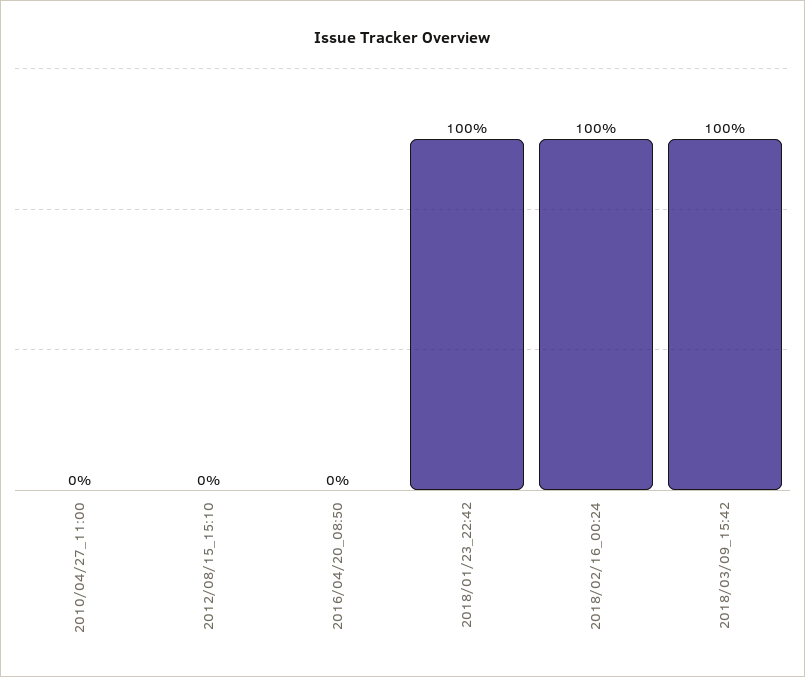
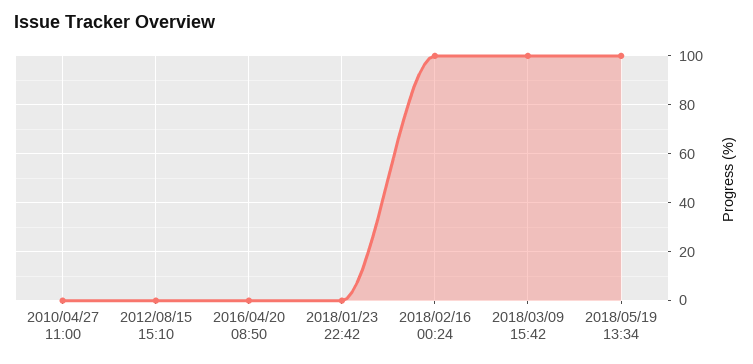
2018/01/23_22:42: 100 -> 0
2018/05/19 13:34: none -> 100

